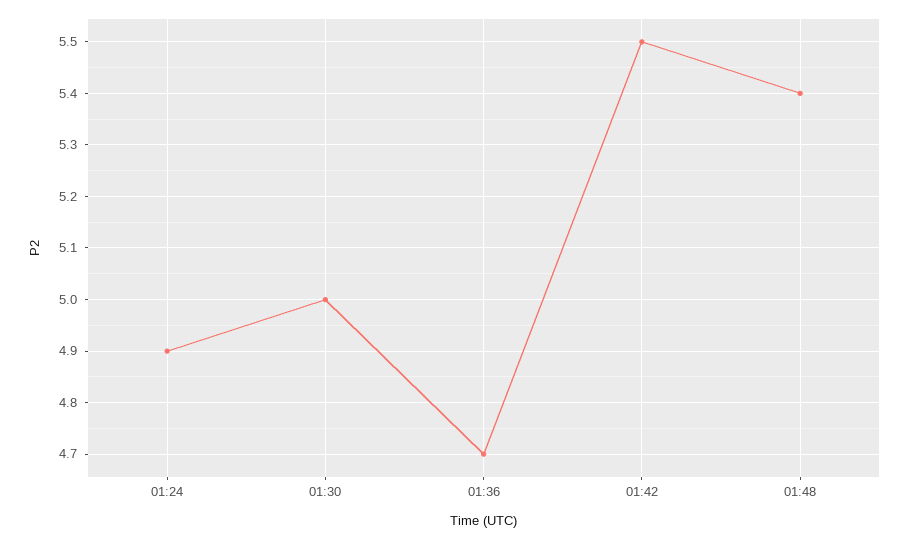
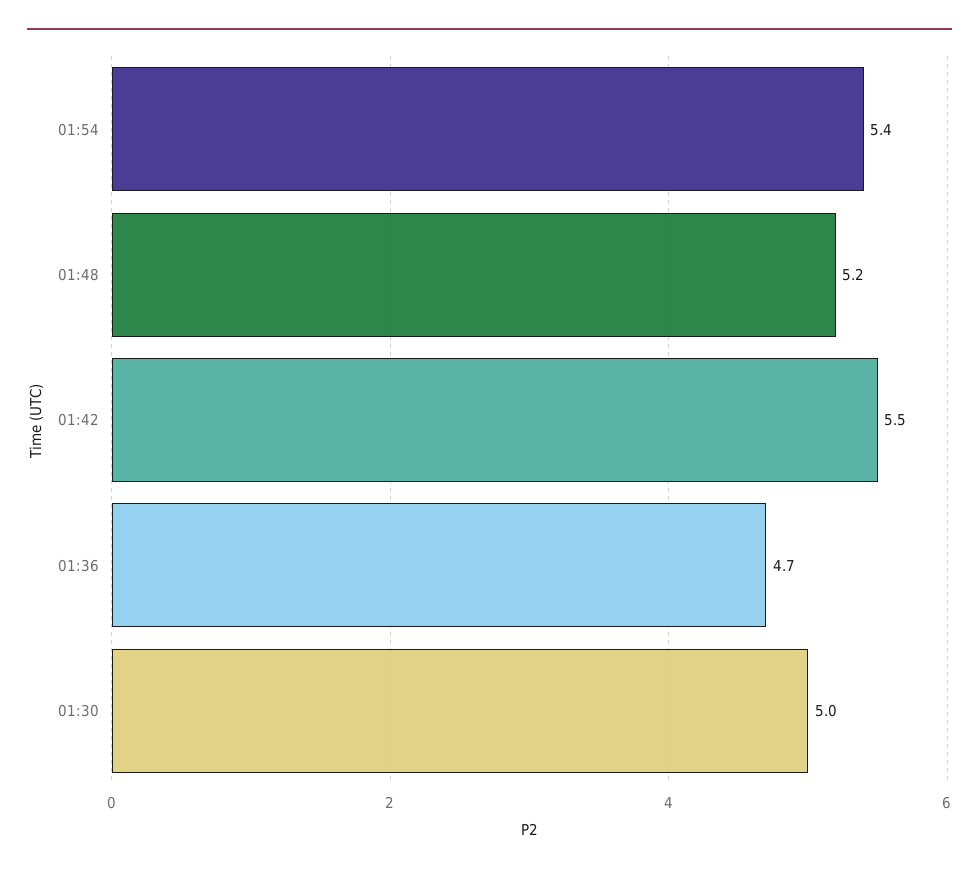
01:24: 4.9 -> none
01:48: 5.4 -> 5.2
01:54: none -> 5.4

